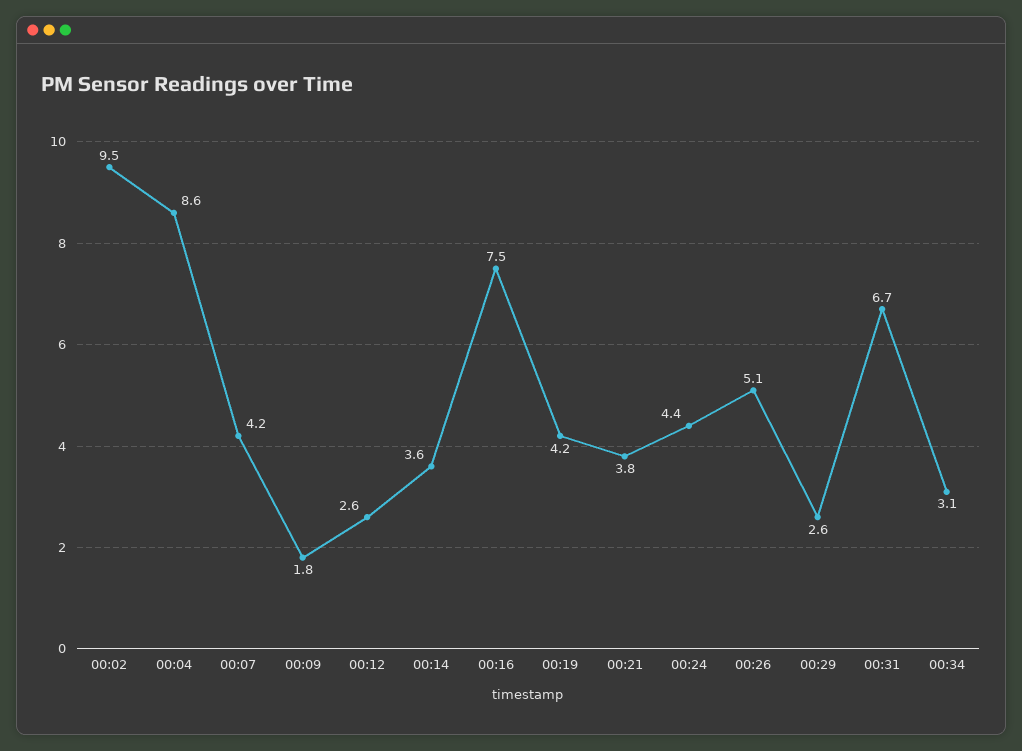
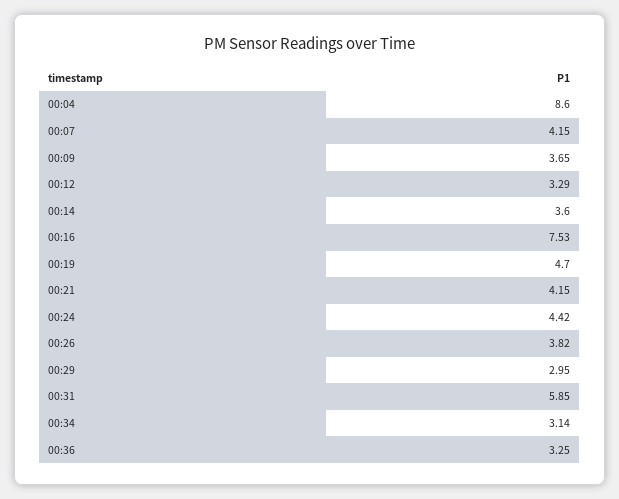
00:02: 9.5 -> none
00:09: 1.8 -> 3.65
00:12: 2.6 -> 3.29
00:19: 4.2 -> 4.7
00:21: 3.8 -> 4.15
00:26: 5.1 -> 3.82
00:29: 2.6 -> 2.95
00:31: 6.7 -> 5.85
00:36: none -> 3.25

